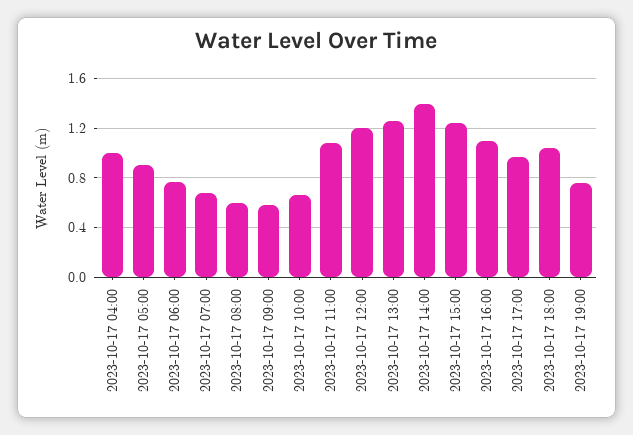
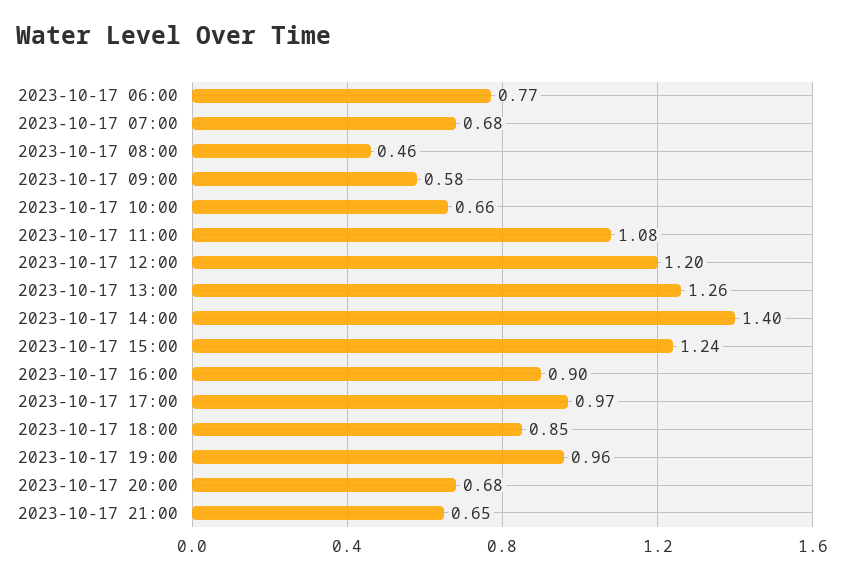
2023-10-17 04:00: 1 -> none
2023-10-17 05:00: 0.9 -> none
2023-10-17 08:00: 0.6 -> 0.46
2023-10-17 16:00: 1.1 -> 0.9
2023-10-17 18:00: 1.05 -> 0.85
2023-10-17 19:00: 0.75 -> 0.96
2023-10-17 20:00: none -> 0.68
2023-10-17 21:00: none -> 0.65

